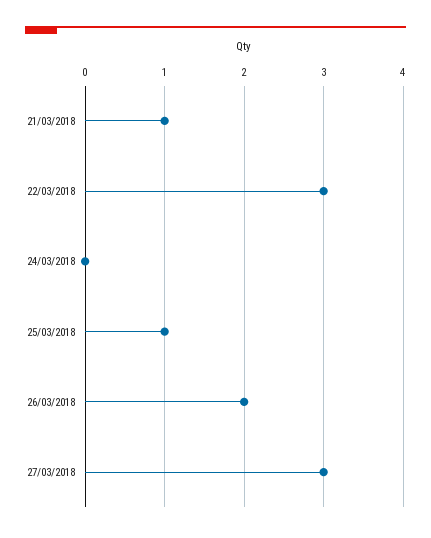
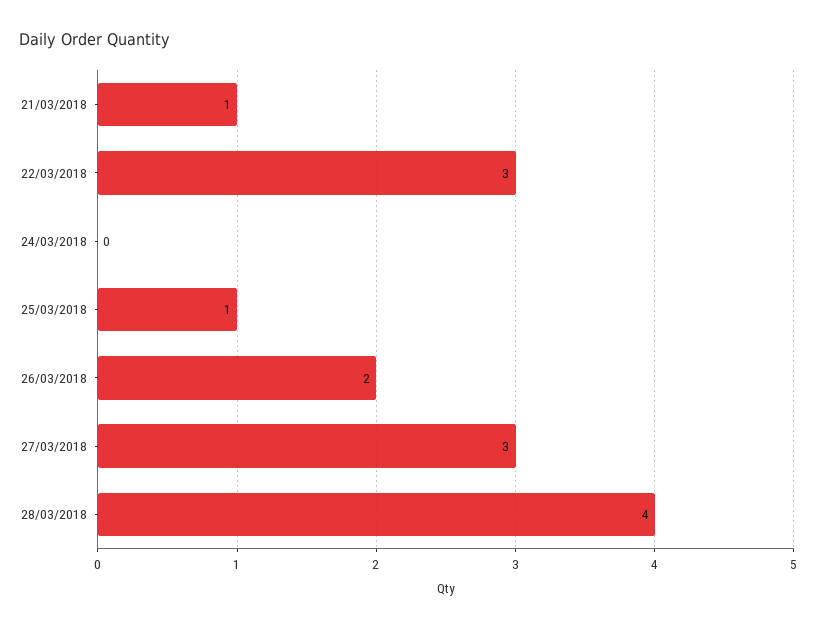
28/03/2018: none -> 4

